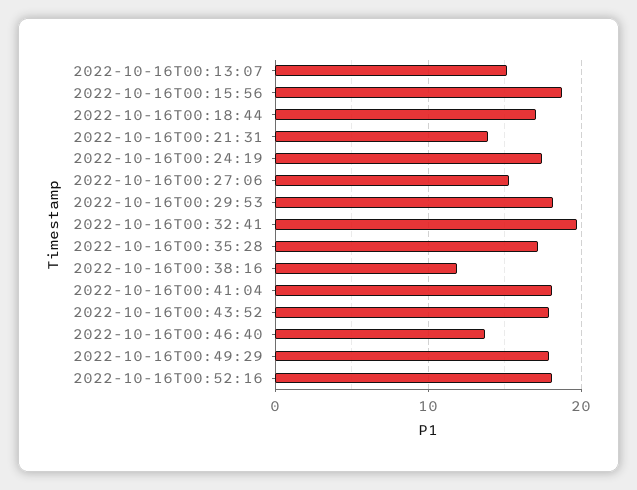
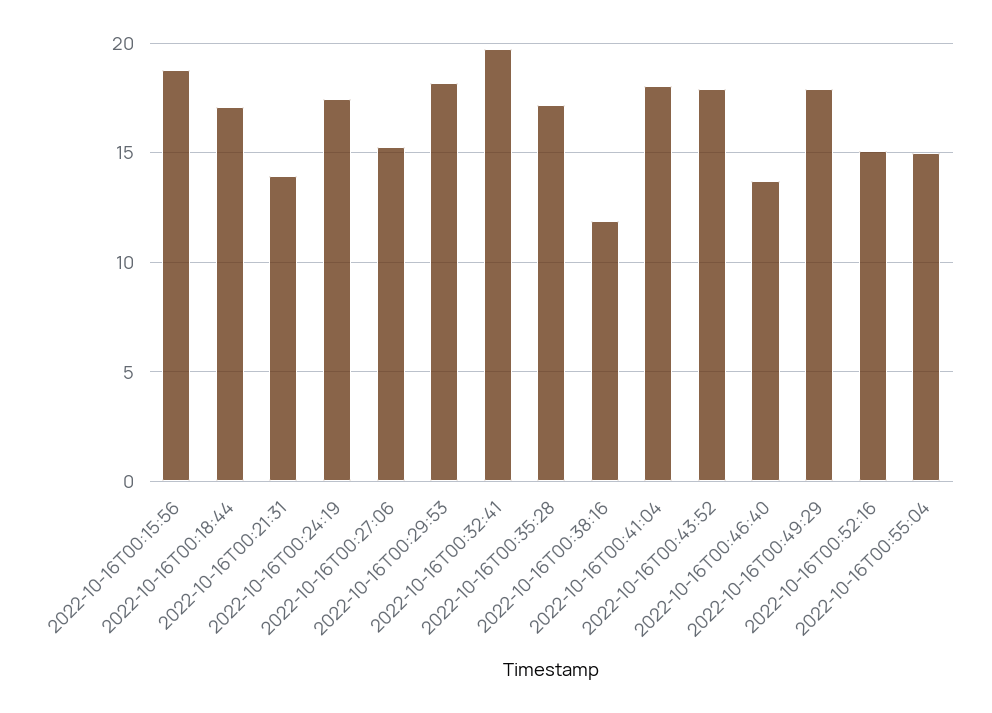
2022-10-16T00:13:07: 15 -> none
2022-10-16T00:52:16: 18 -> 15
2022-10-16T00:55:04: none -> 15

